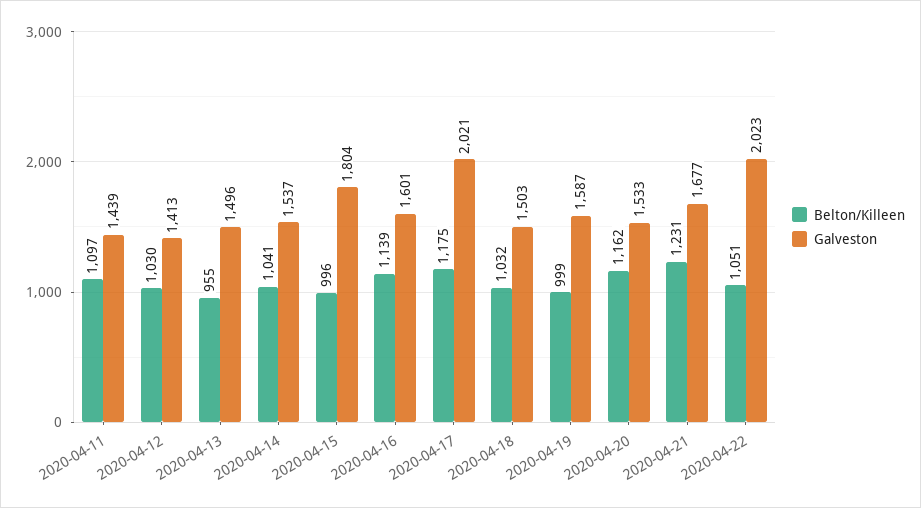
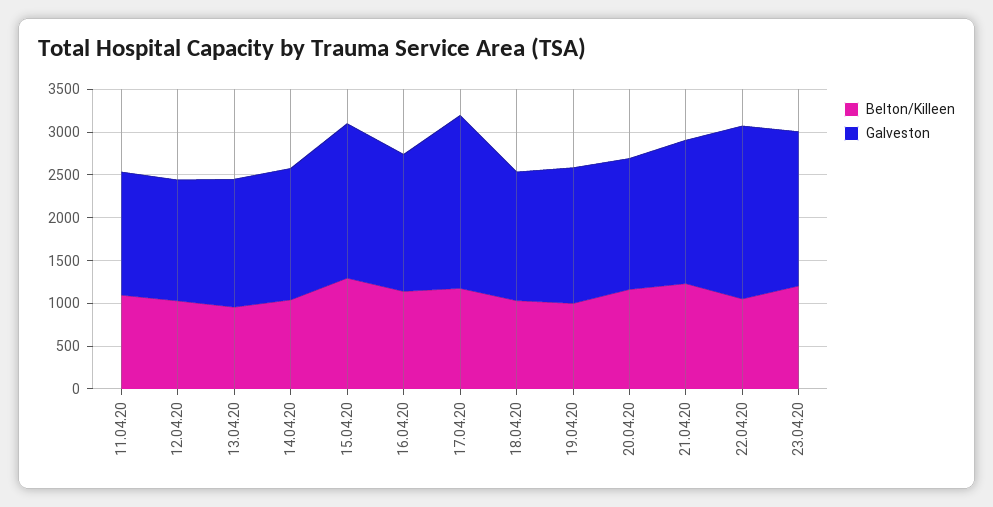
Belton/Killeen, 2020-04-15: 996 -> 1300
Belton/Killeen, 23.04.20: none -> 1200
Galveston, 23.04.20: none -> 1800

